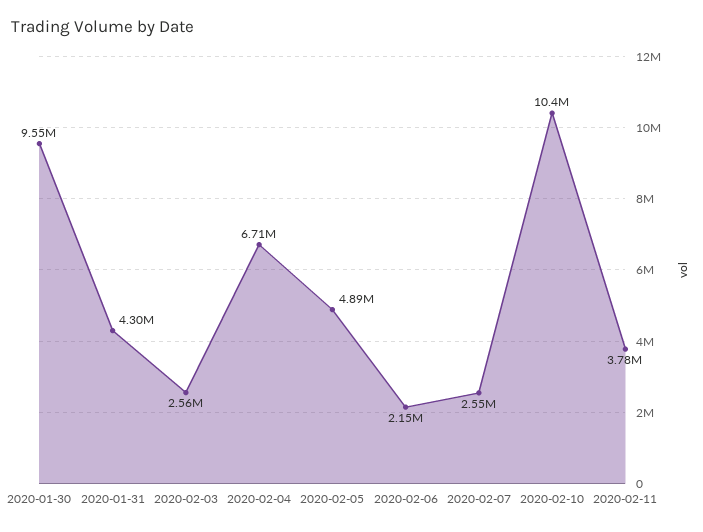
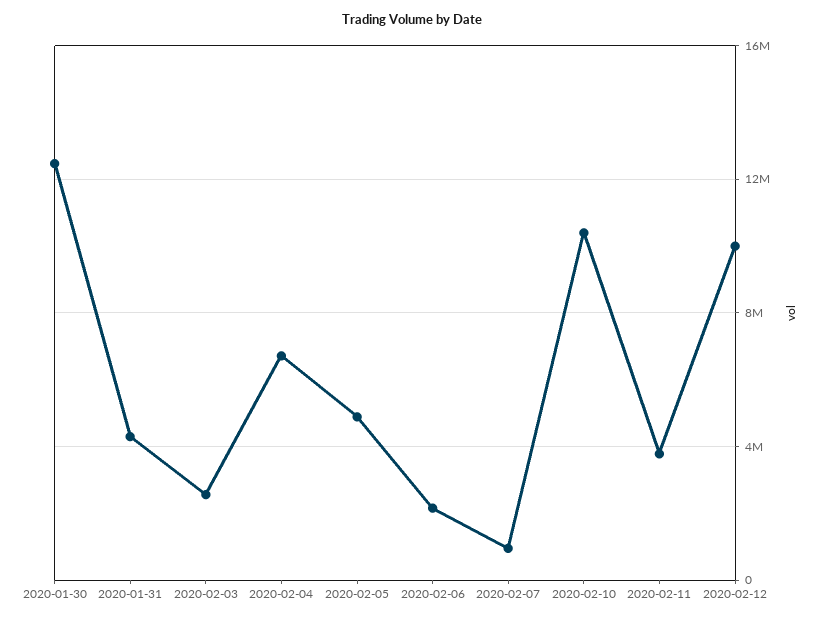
2020-01-30: 9550000 -> 12500000
2020-02-07: 2550000 -> 1000000
2020-02-12: none -> 10000000

